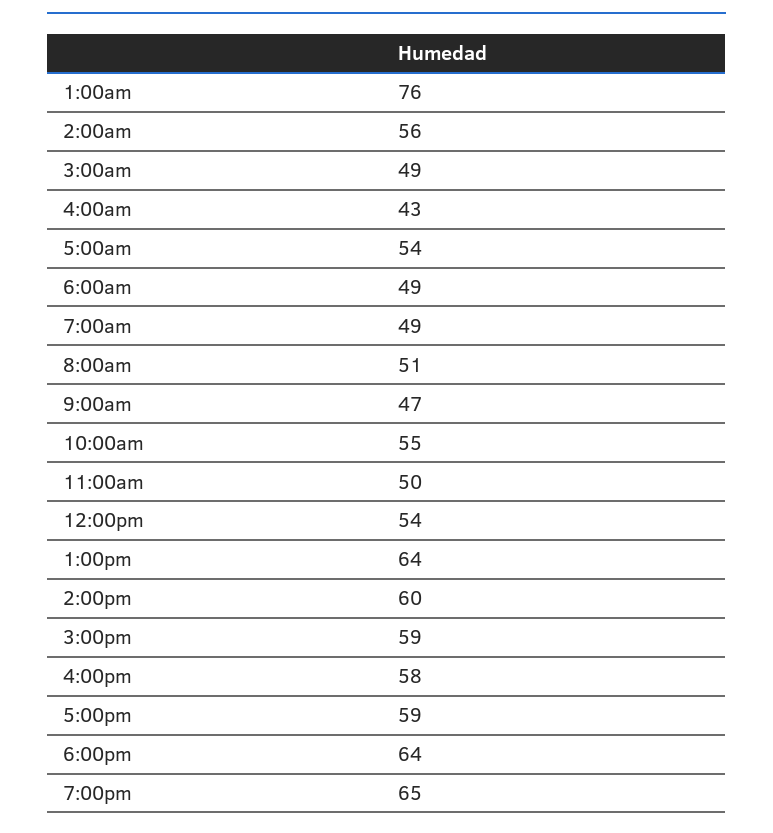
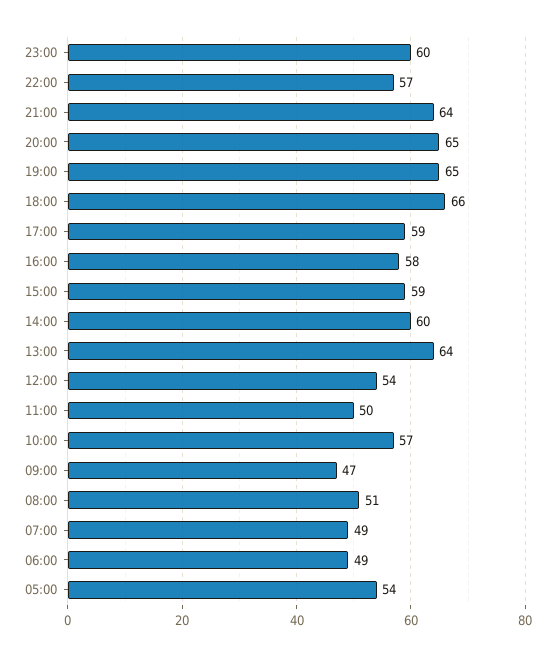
1:00am: 76 -> none
2:00am: 56 -> none
3:00am: 49 -> none
4:00am: 43 -> none
10:00am: 55 -> 57
6:00pm: 64 -> 66
23:00: none -> 60
22:00: none -> 57
21:00: none -> 64
20:00: none -> 65

